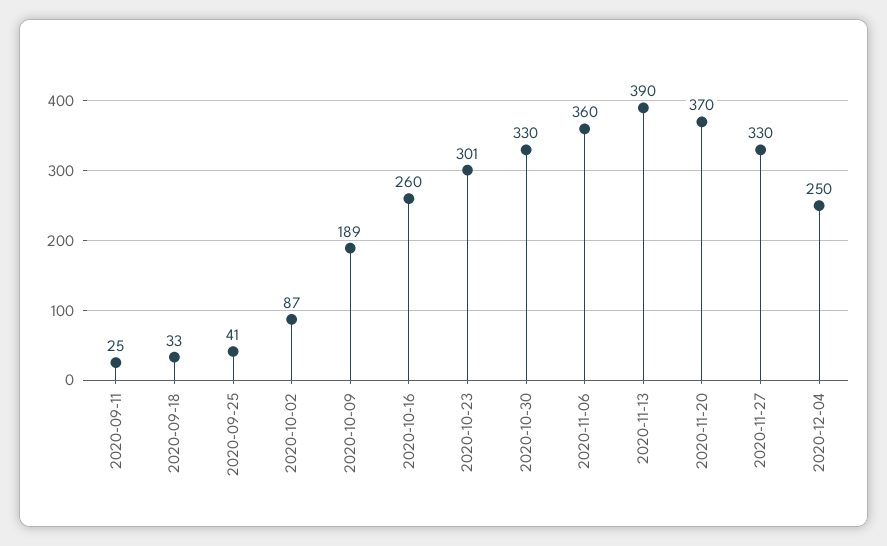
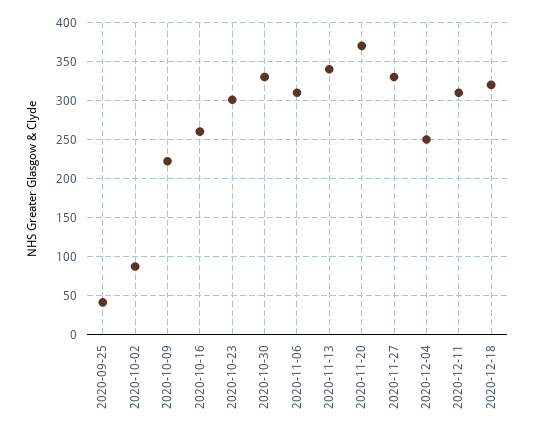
2020-09-11: 25 -> none
2020-09-18: 33 -> none
2020-10-09: 189 -> 220
2020-11-06: 360 -> 310
2020-11-13: 390 -> 340
2020-12-11: none -> 310
2020-12-18: none -> 320

